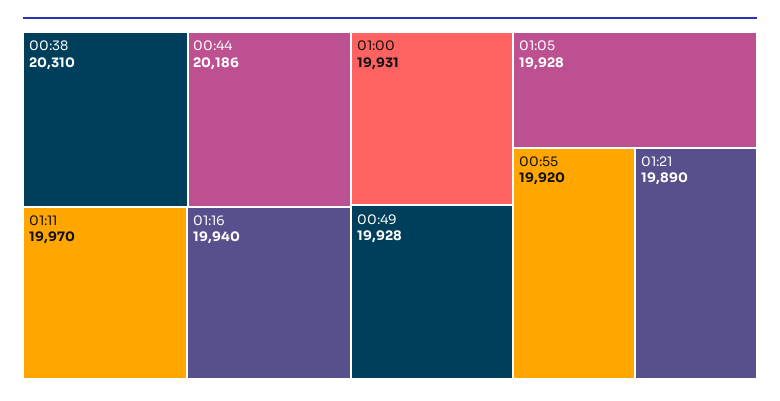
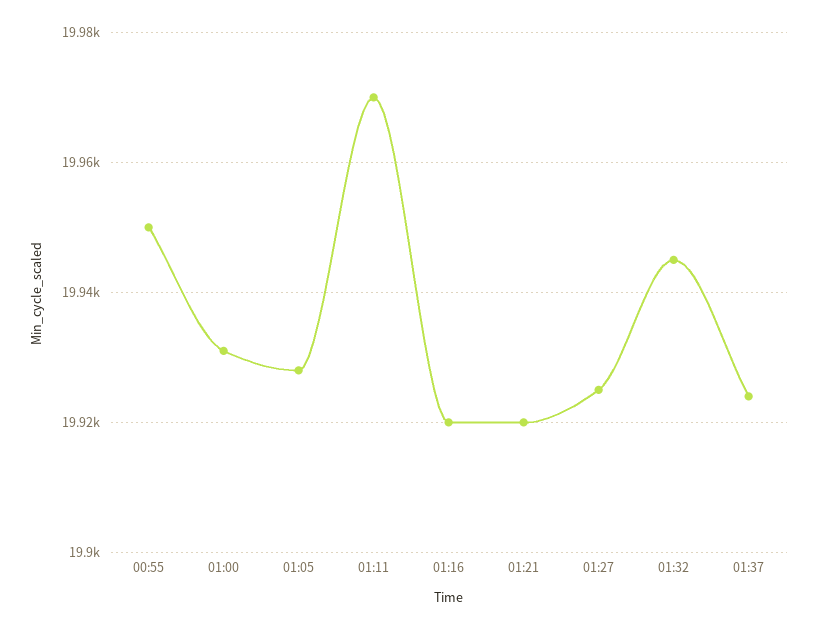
00:38: 20310 -> none
00:44: 20186 -> none
01:16: 19940 -> 19920
00:49: 19928 -> none
00:55: 19920 -> 19950
01:21: 19890 -> 19920
01:27: none -> 19925
01:32: none -> 19945
01:37: none -> 19925

